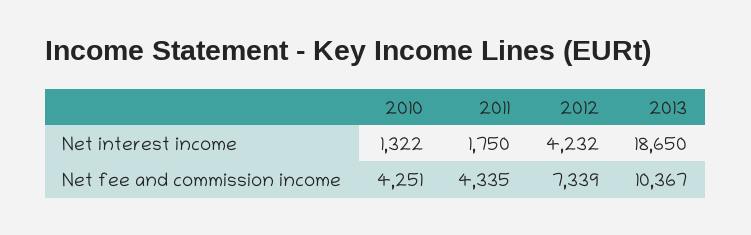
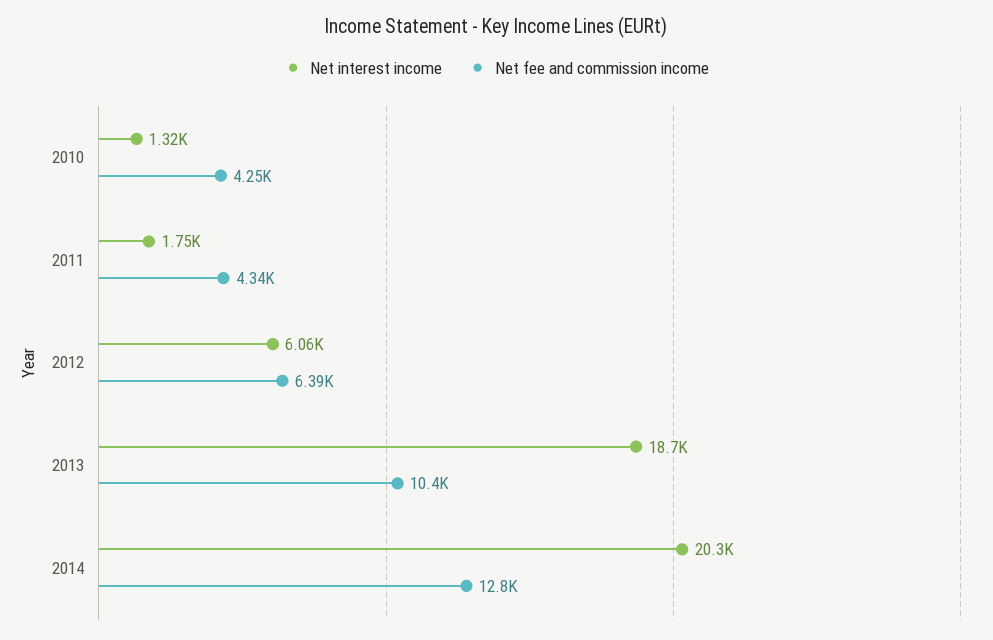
Net interest income, 2012: 4232 -> 6060
Net fee and commission income, 2012: 7339 -> 6390
Net interest income, 2014: none -> 20300
Net fee and commission income, 2014: none -> 12800

